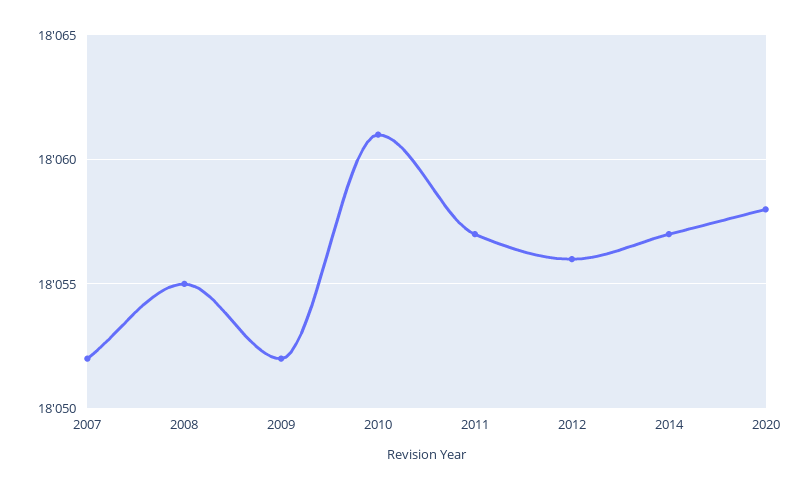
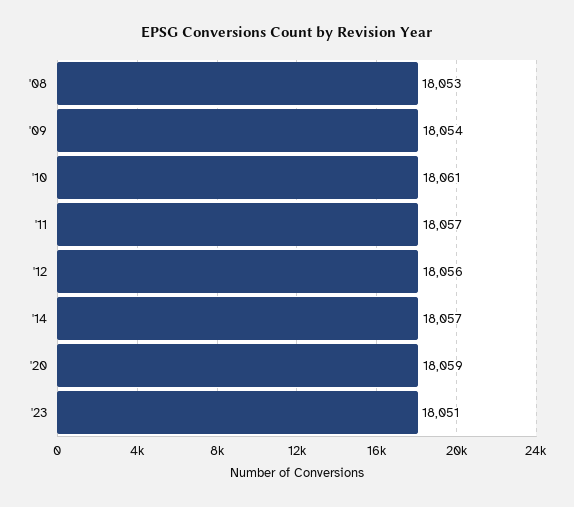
2007: 18052 -> none
2008: 18055 -> 18053
2009: 18052 -> 18054
2020: 18058 -> 18059
'23: none -> 18051

